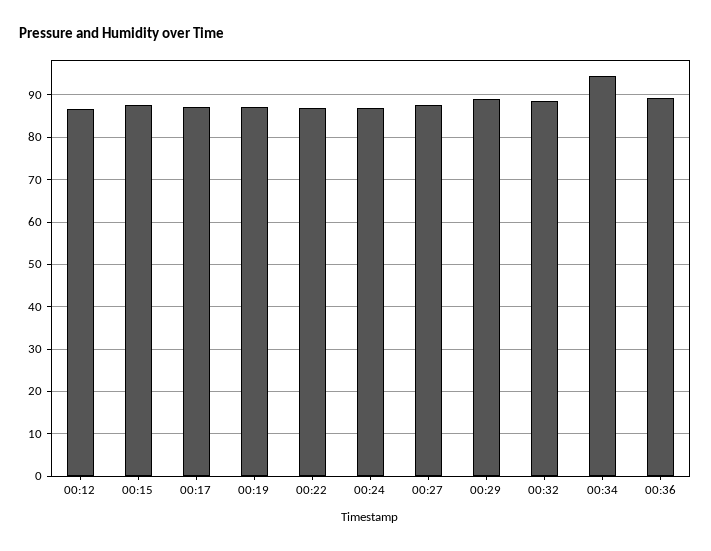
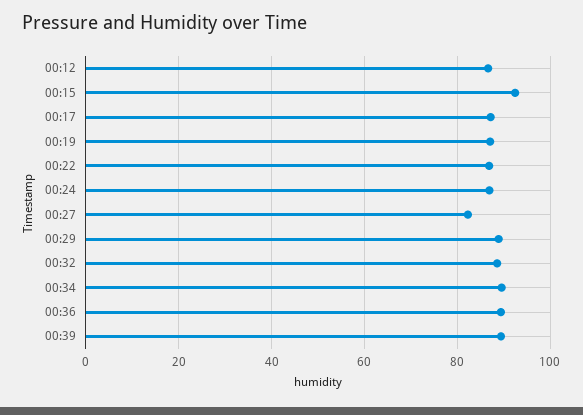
00:15: 88 -> 92
00:27: 88 -> 82
00:34: 94 -> 90
00:39: none -> 90

